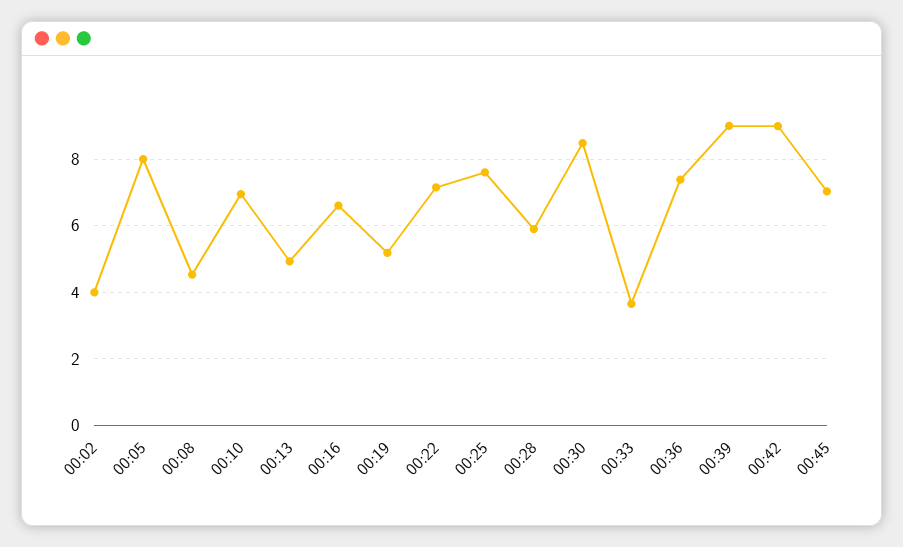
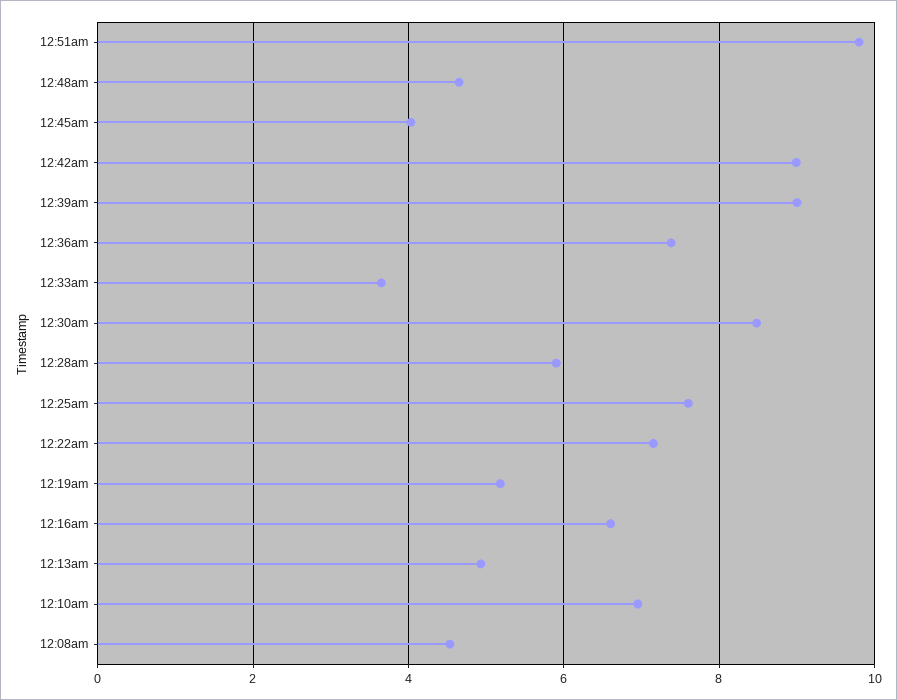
00:02: 4 -> none
00:05: 8 -> none
00:45: 7 -> 4
12:51am: none -> 9.8
12:48am: none -> 4.6

